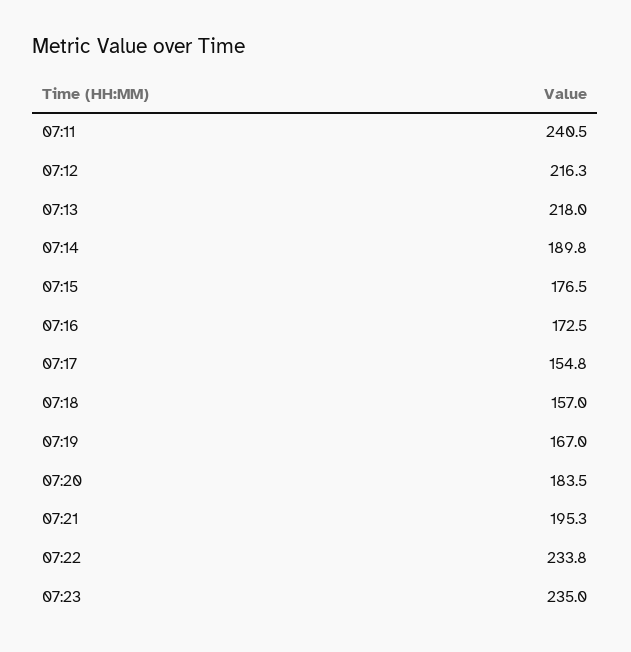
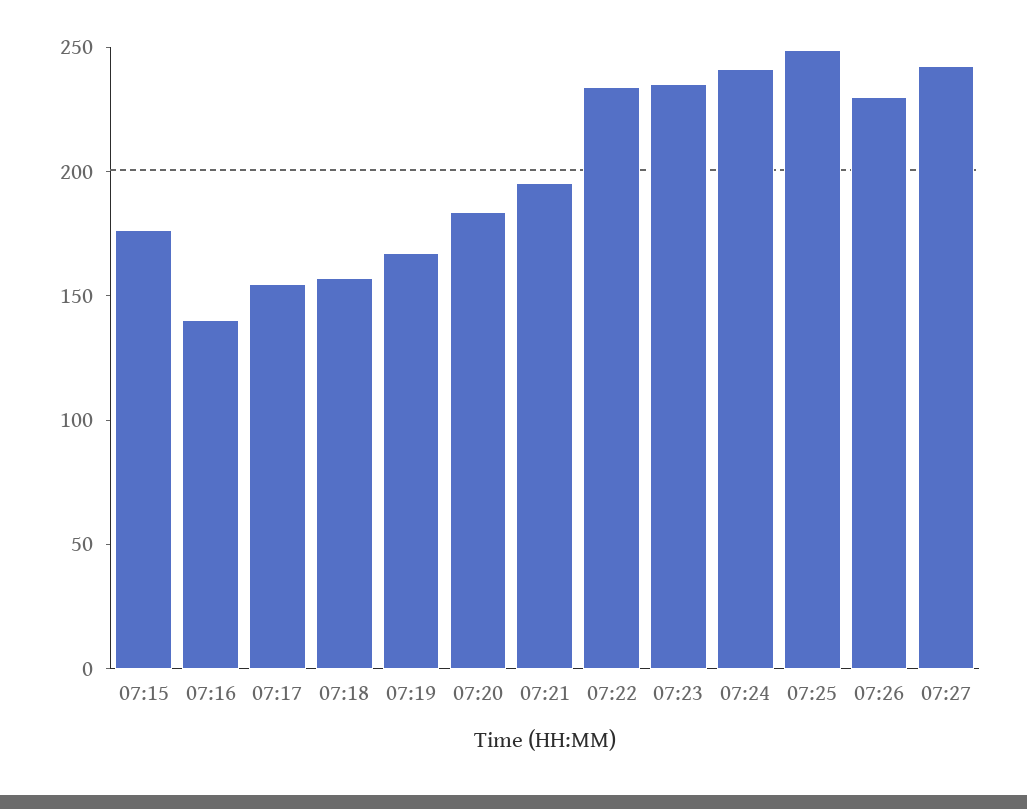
07:11: 240.5 -> none
07:12: 216.3 -> none
07:13: 218 -> none
07:14: 189.8 -> none
07:16: 172.5 -> 140
07:24: none -> 240
07:25: none -> 250
07:26: none -> 230
07:27: none -> 240

